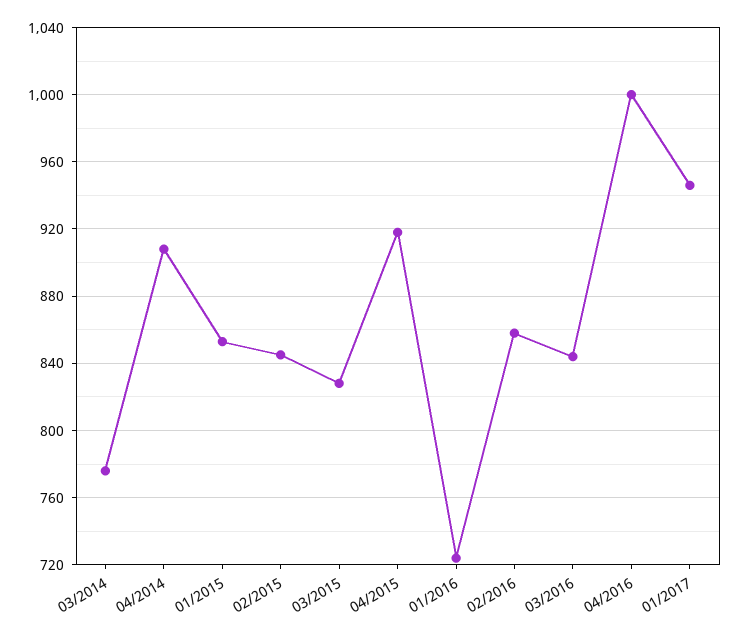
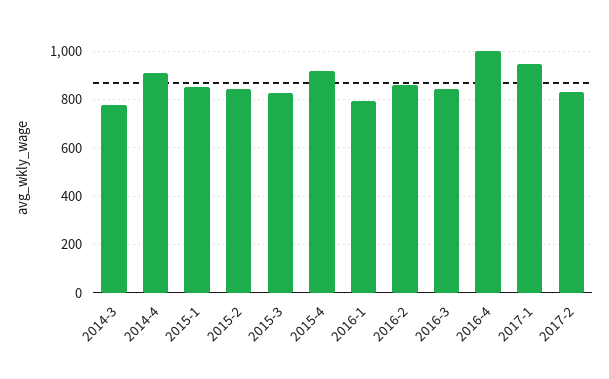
01/2016: 725 -> 800
2017-2: none -> 825

